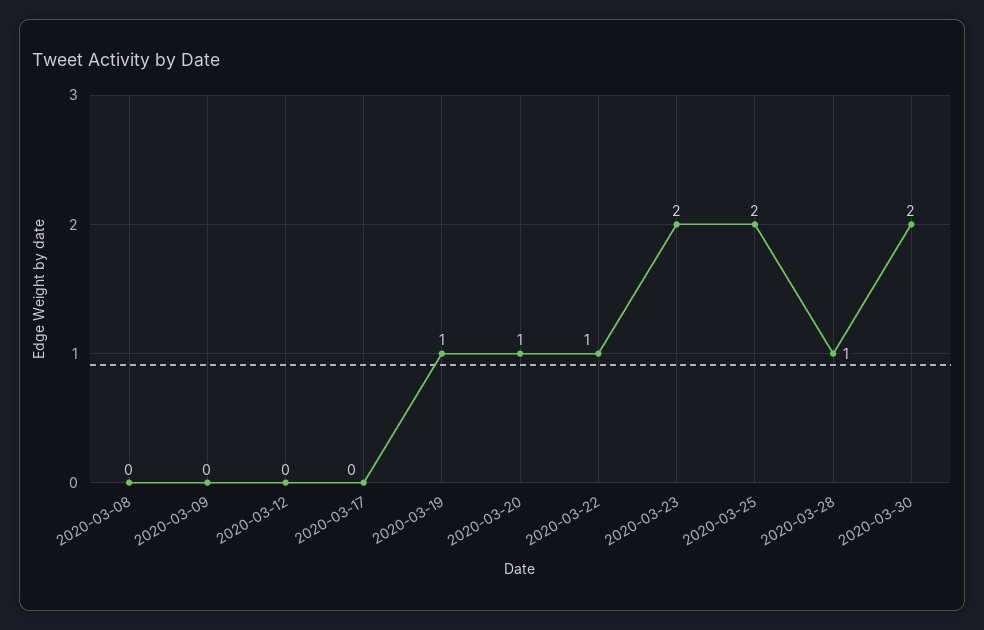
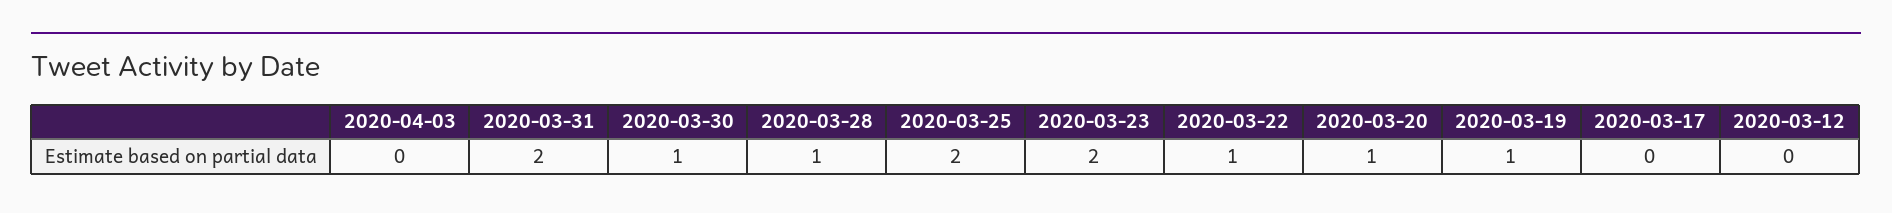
2020-03-08: 0 -> none
2020-03-09: 0 -> none
2020-03-30: 2 -> 1
2020-04-03: none -> 0
2020-03-31: none -> 2

